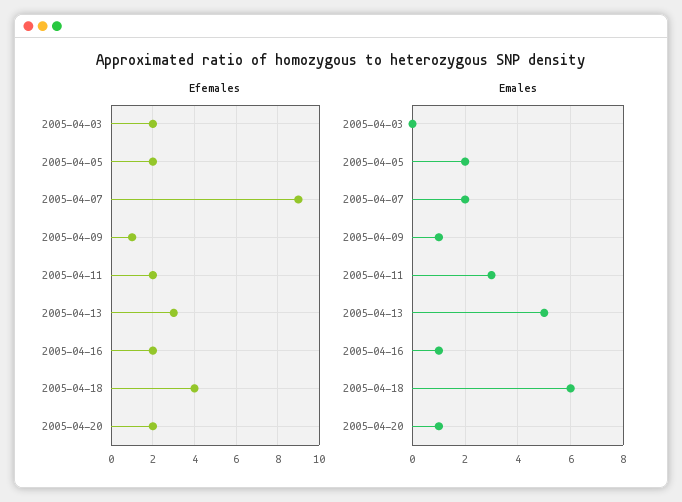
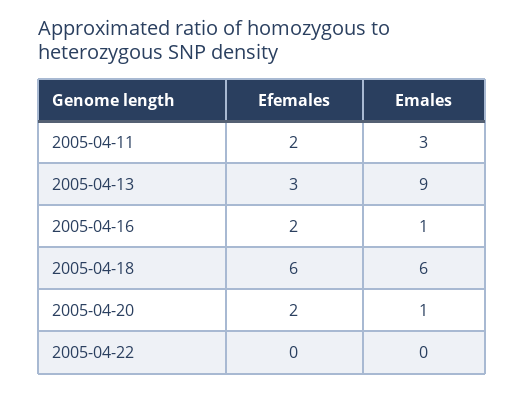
Efemales, 2005-04-03: 2 -> none
Efemales, 2005-04-05: 2 -> none
Efemales, 2005-04-07: 9 -> none
Efemales, 2005-04-09: 1 -> none
Efemales, 2005-04-18: 4 -> 6
Emales, 2005-04-03: 0 -> none
Emales, 2005-04-05: 2 -> none
Emales, 2005-04-07: 2 -> none
Emales, 2005-04-09: 1 -> none
Emales, 2005-04-13: 5 -> 9
Efemales, 2005-04-22: none -> 0
Emales, 2005-04-22: none -> 0

